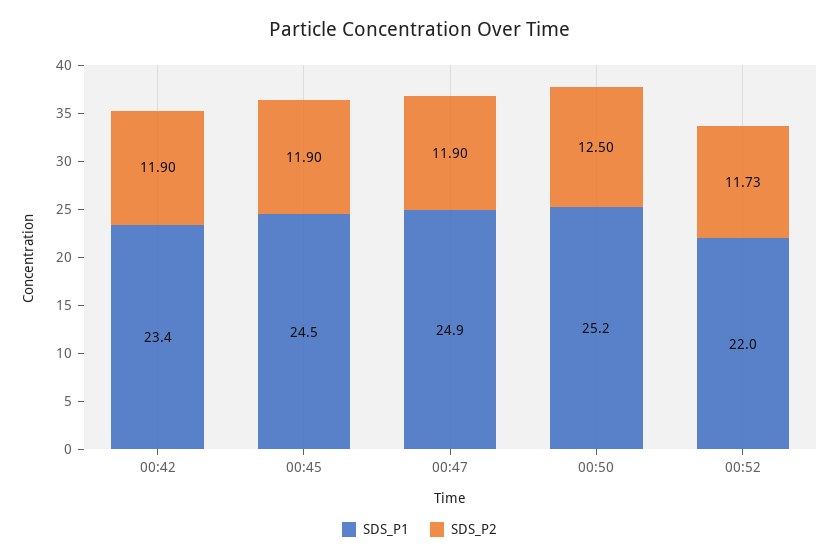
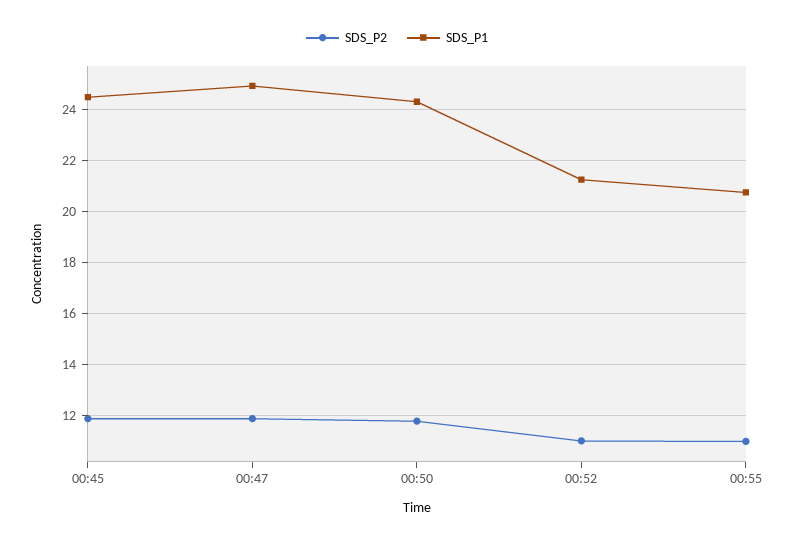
SDS_P1, 00:42: 23.4 -> none
SDS_P2, 00:42: 11.9 -> none
SDS_P1, 00:50: 25.2 -> 24.25
SDS_P2, 00:50: 12.5 -> 11.75
SDS_P1, 00:52: 22 -> 21.25
SDS_P2, 00:52: 11.73 -> 11
SDS_P2, 00:55: none -> 11
SDS_P1, 00:55: none -> 20.75

